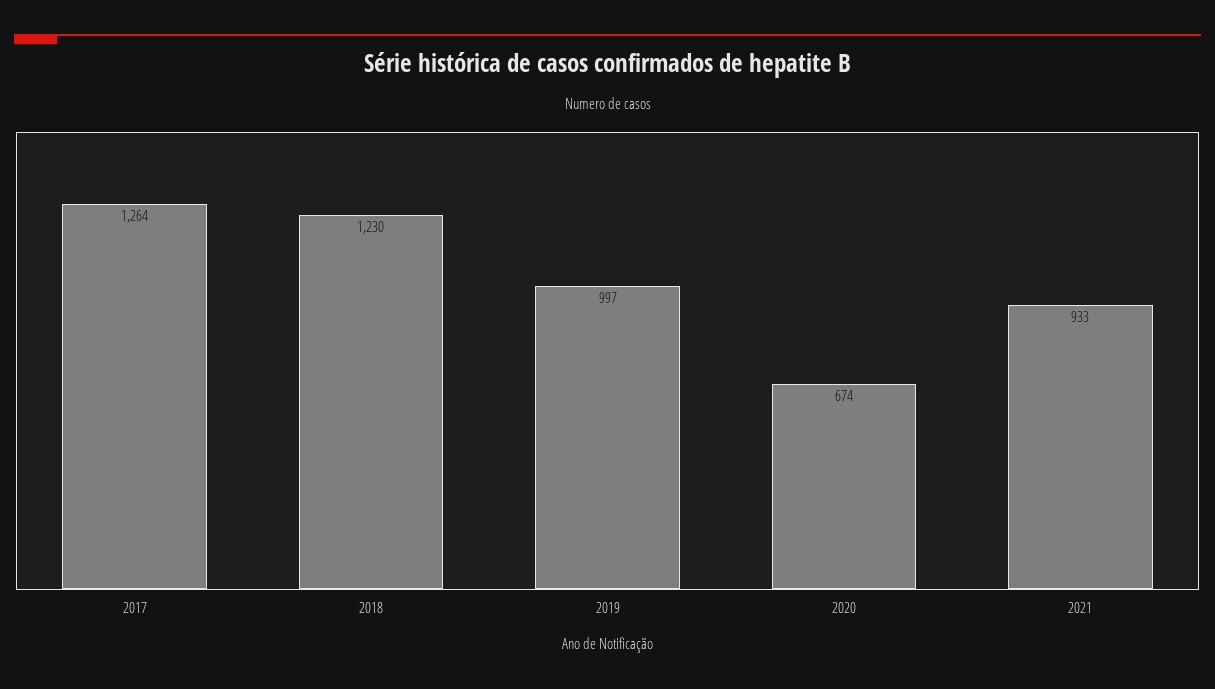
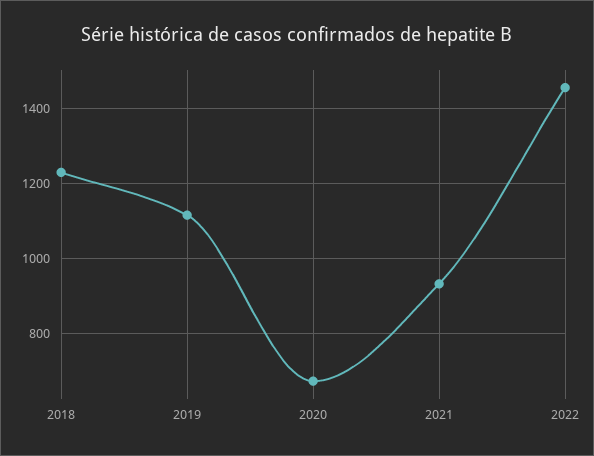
2017: 1264 -> none
2019: 997 -> 1120
2022: none -> 1460

